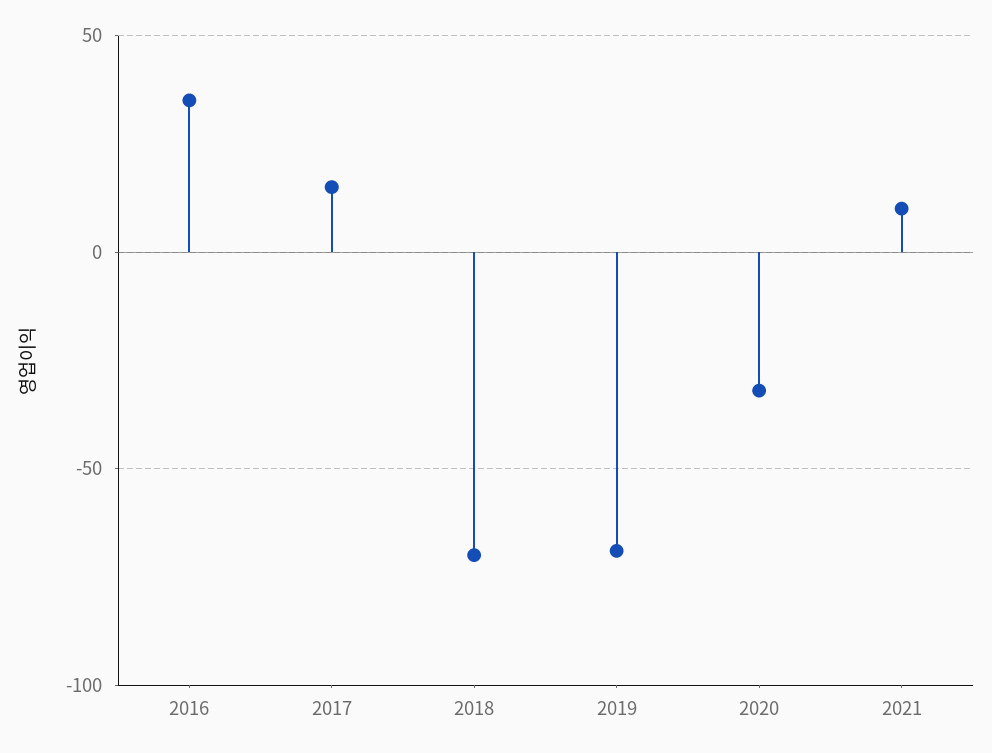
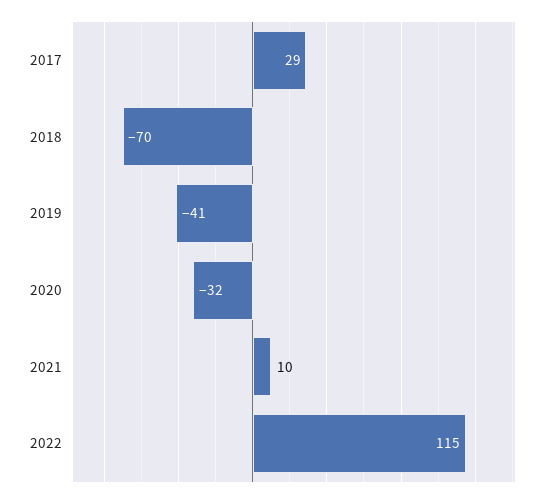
2016: 35 -> none
2017: 15 -> 29
2019: -70 -> -41
2022: none -> 115

